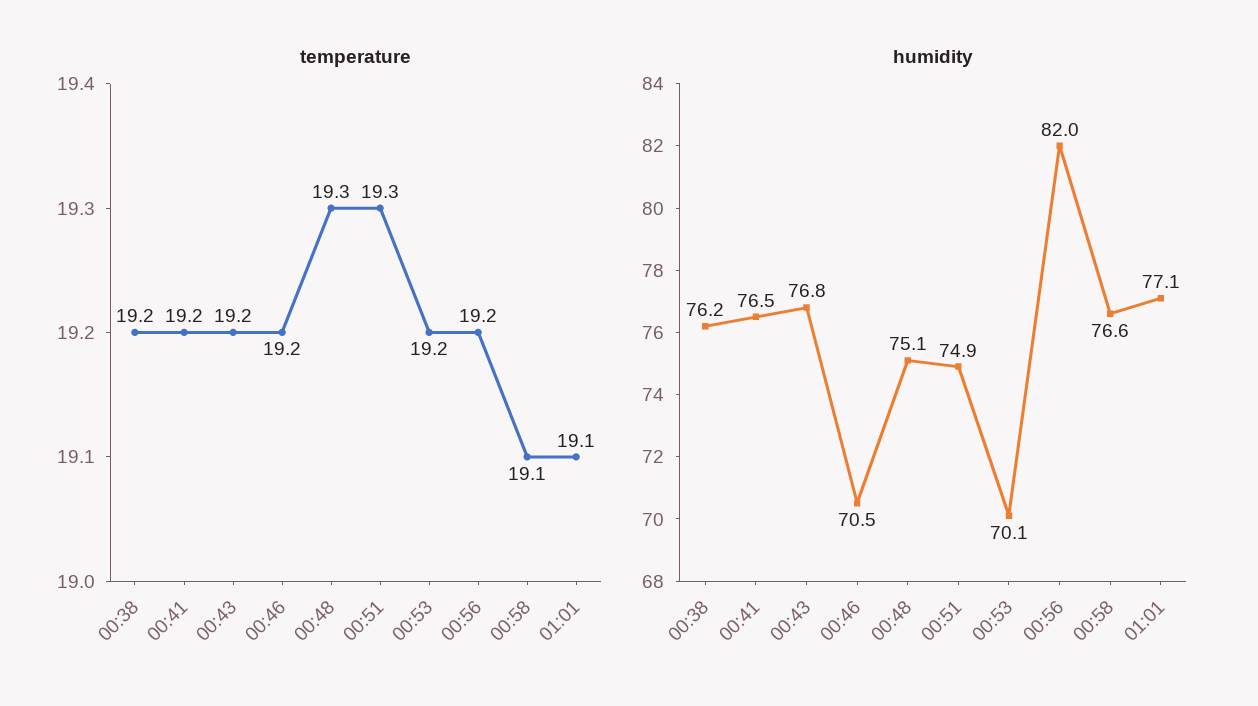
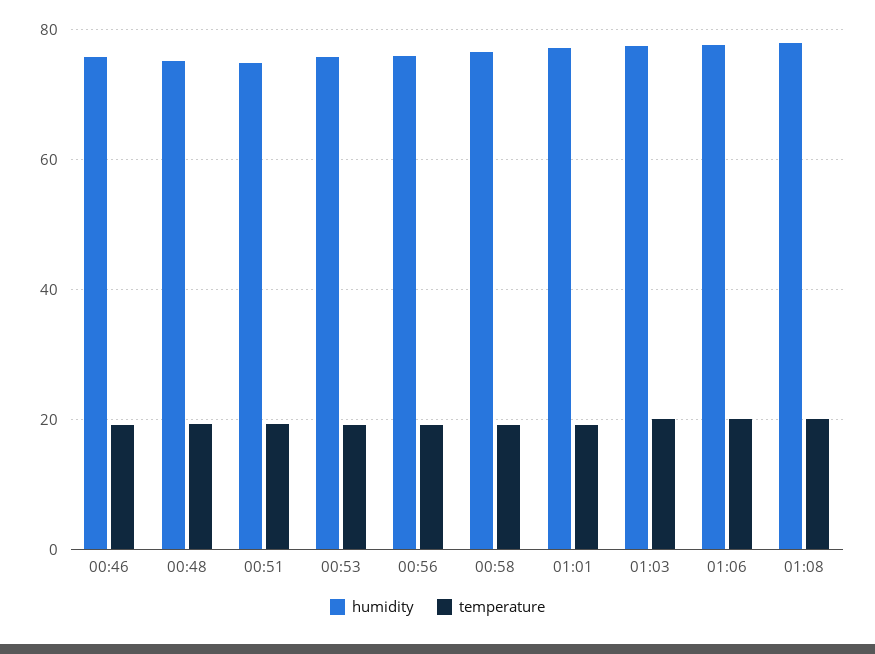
temperature, 00:38: 19.2 -> none
temperature, 00:41: 19.2 -> none
temperature, 00:43: 19.2 -> none
humidity, 00:38: 76.2 -> none
humidity, 00:41: 76.5 -> none
humidity, 00:43: 76.8 -> none
humidity, 00:46: 70.5 -> 76
humidity, 00:53: 70.1 -> 76
humidity, 00:56: 82 -> 76
humidity, 01:03: none -> 78
temperature, 01:03: none -> 20
humidity, 01:06: none -> 78
temperature, 01:06: none -> 20
humidity, 01:08: none -> 78
temperature, 01:08: none -> 20

